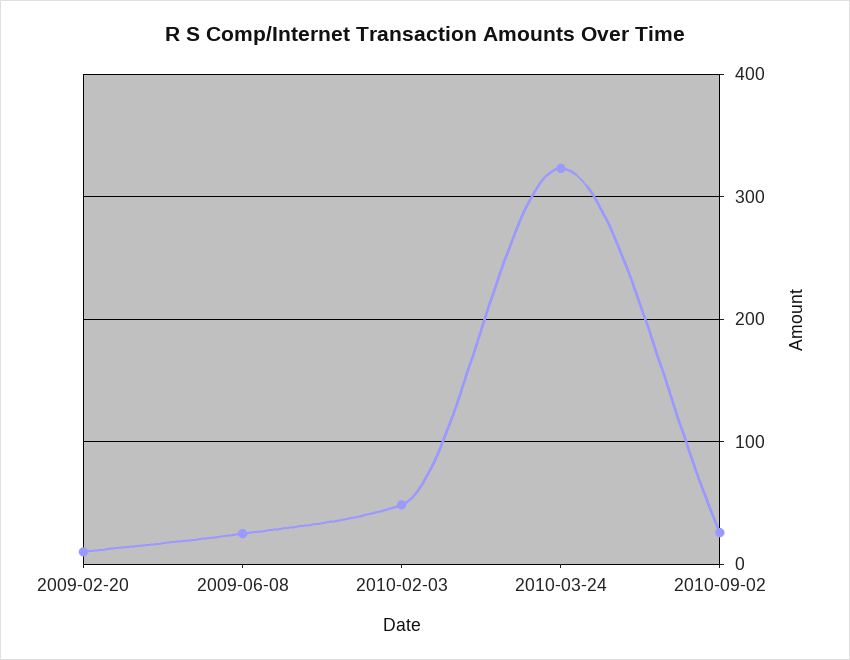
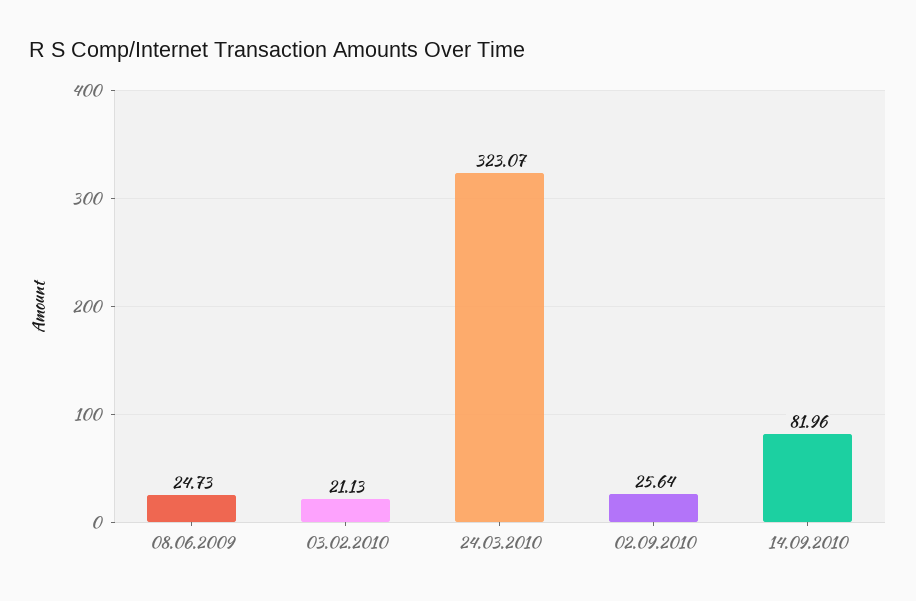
2009-02-20: 10 -> none
2010-02-03: 50 -> 21.13
14.09.2010: none -> 81.96

